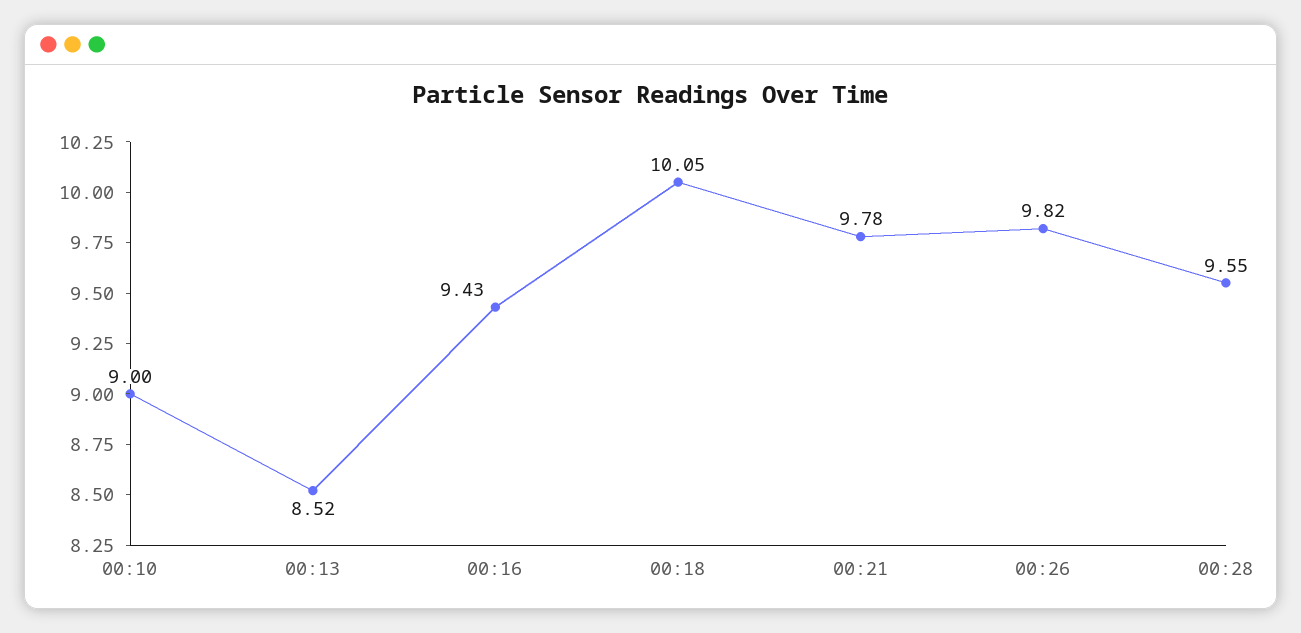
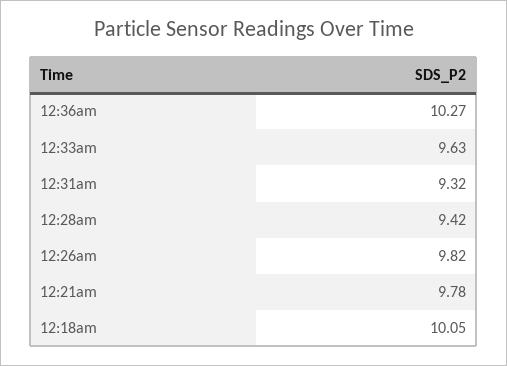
00:10: 9 -> none
00:13: 8.52 -> none
00:16: 9.43 -> none
00:28: 9.55 -> 9.42
12:36am: none -> 10.27
12:33am: none -> 9.63
12:31am: none -> 9.32

